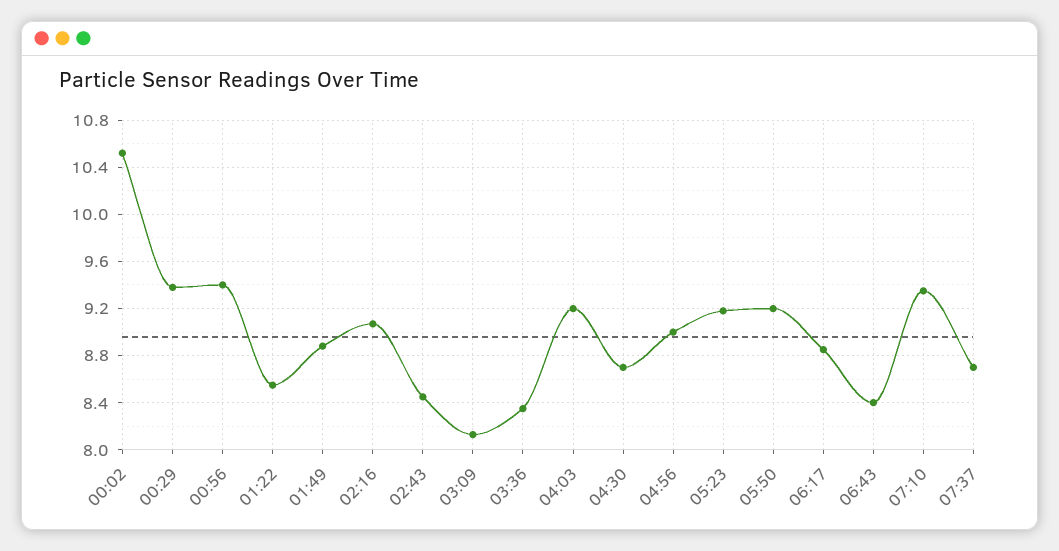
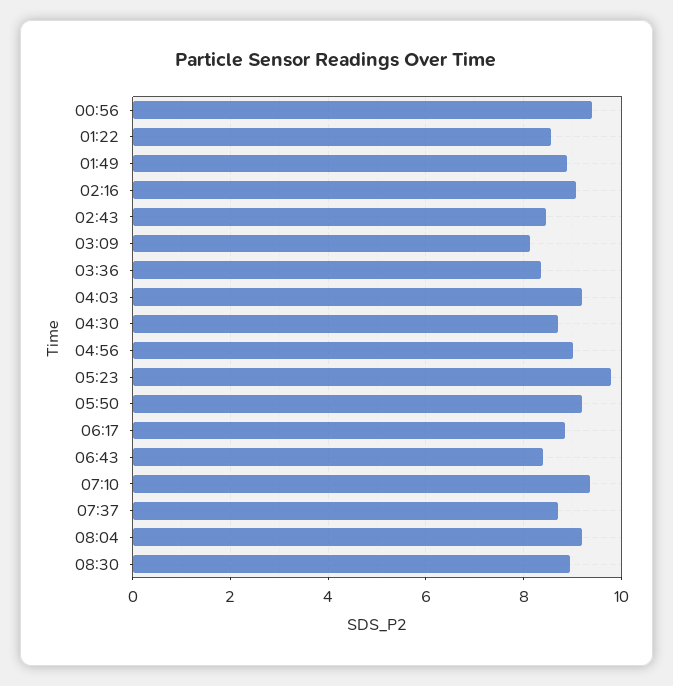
00:02: 10.5 -> none
00:29: 9.4 -> none
05:23: 9.2 -> 9.8
08:04: none -> 9.2
08:30: none -> 9

